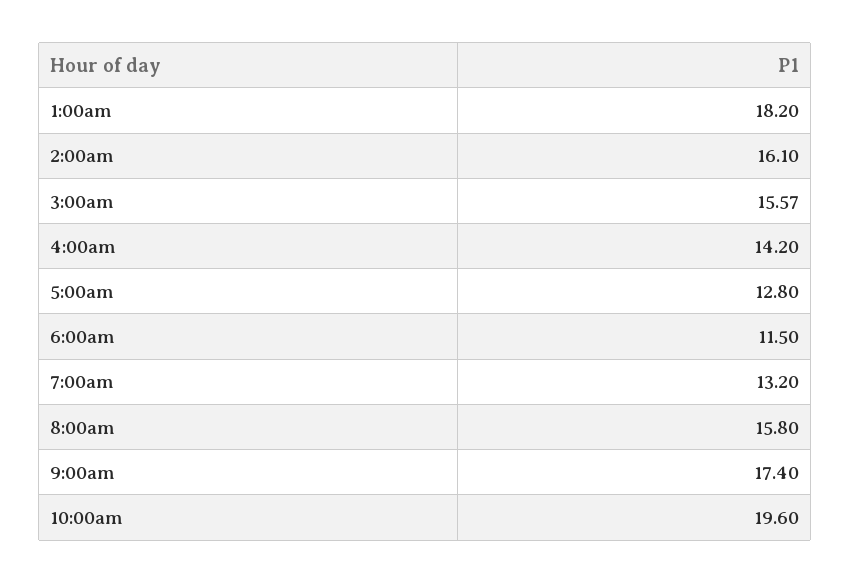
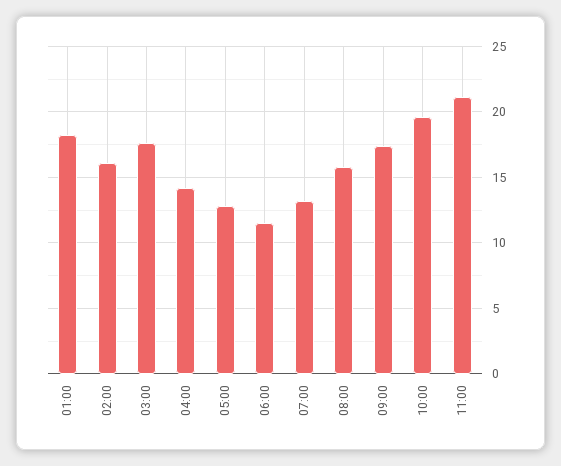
3:00am: 15.57 -> 17.5
11:00: none -> 21

